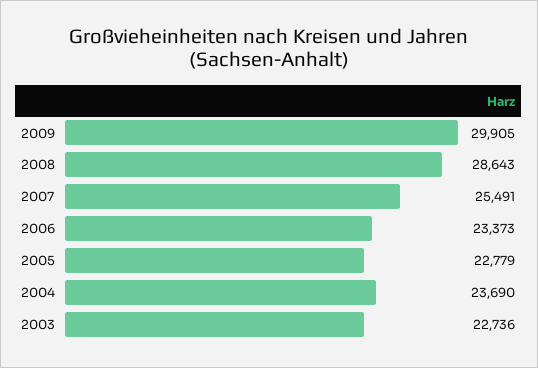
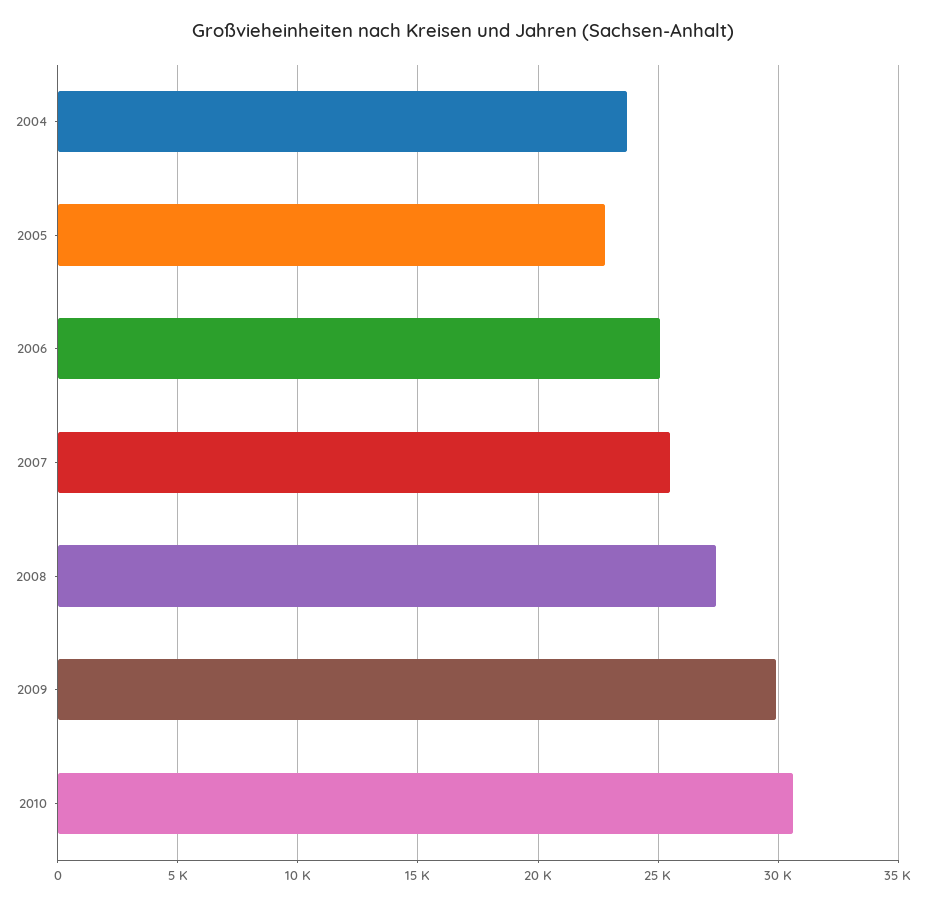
2008: 28643 -> 27500
2006: 23373 -> 25000
2003: 22736 -> none
2010: none -> 30500

